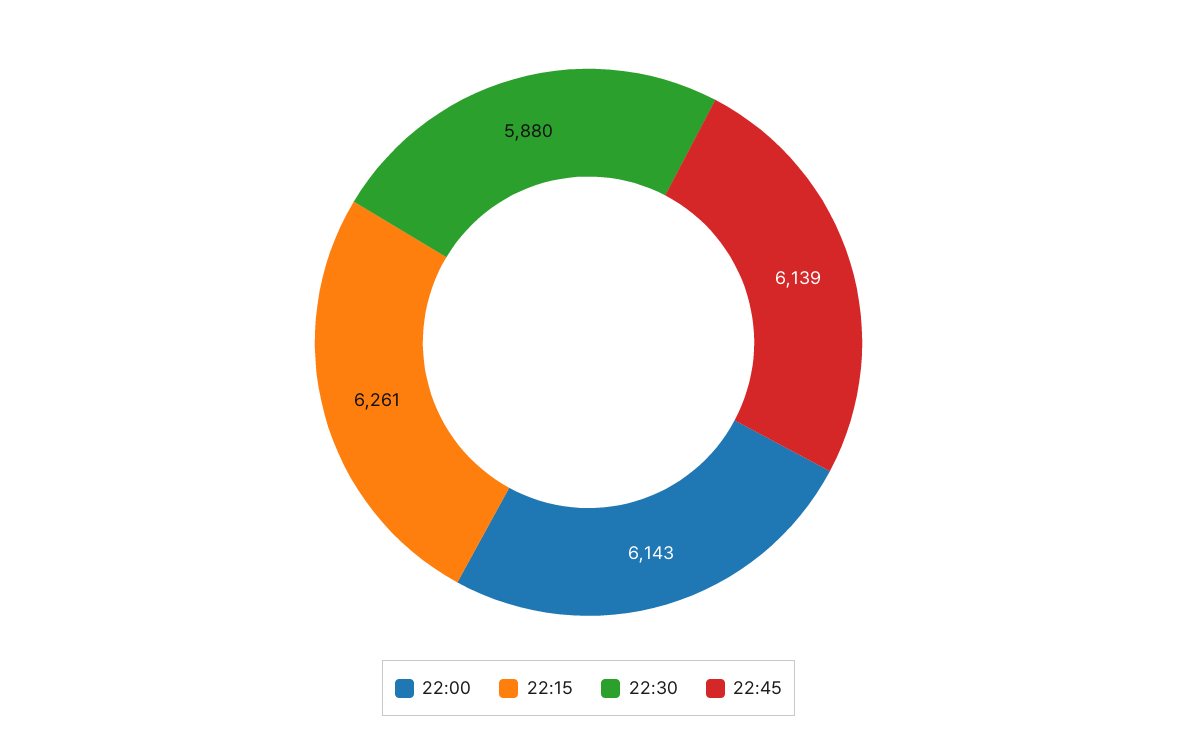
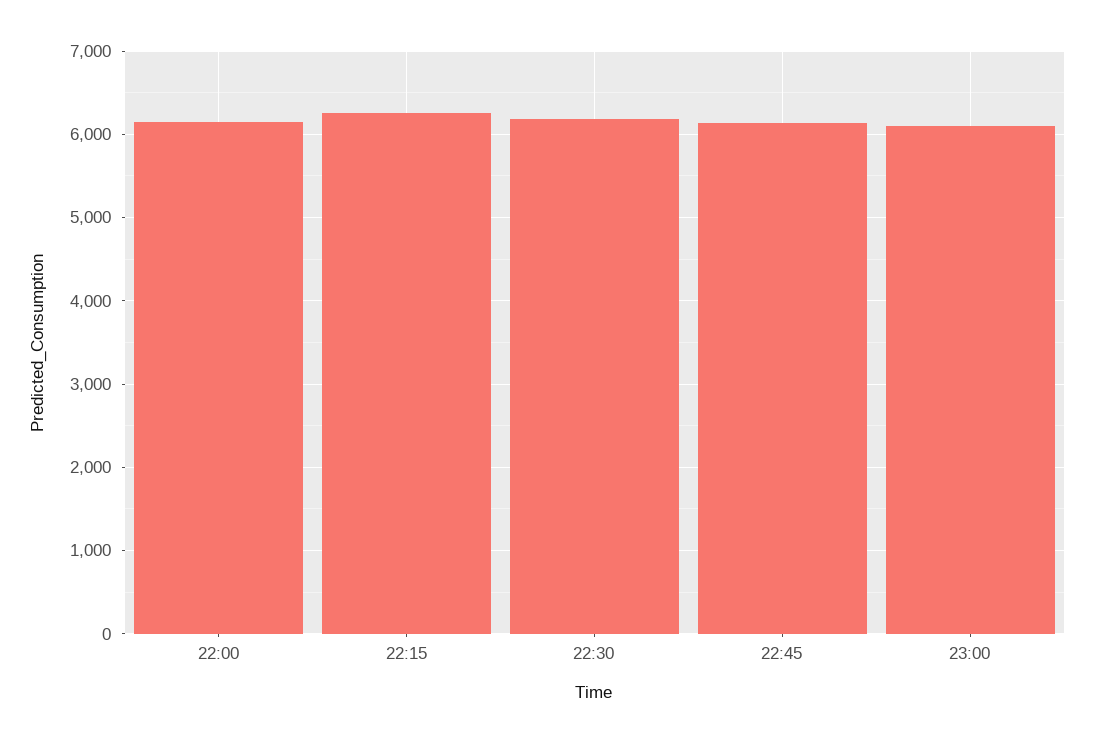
22:30: 5880 -> 6200
23:00: none -> 6100

